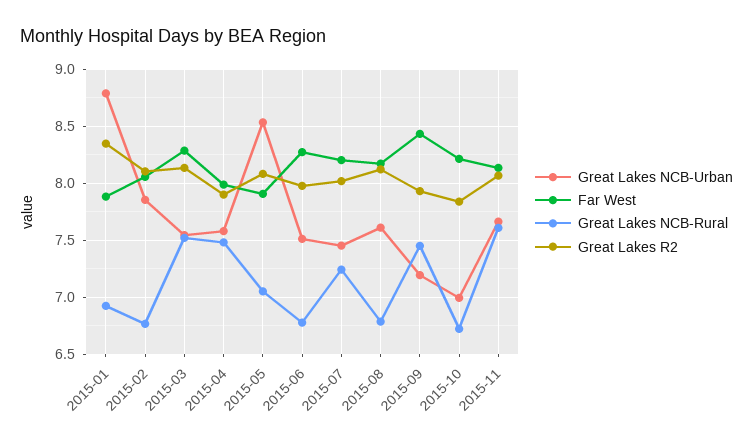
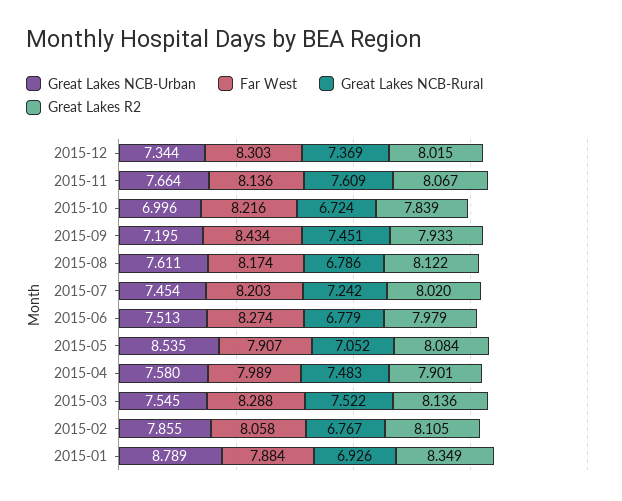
Great Lakes NCB-Urban, 2015-12: none -> 7.344
Far West, 2015-12: none -> 8.303
Great Lakes NCB-Rural, 2015-12: none -> 7.369
Great Lakes R2, 2015-12: none -> 8.015

